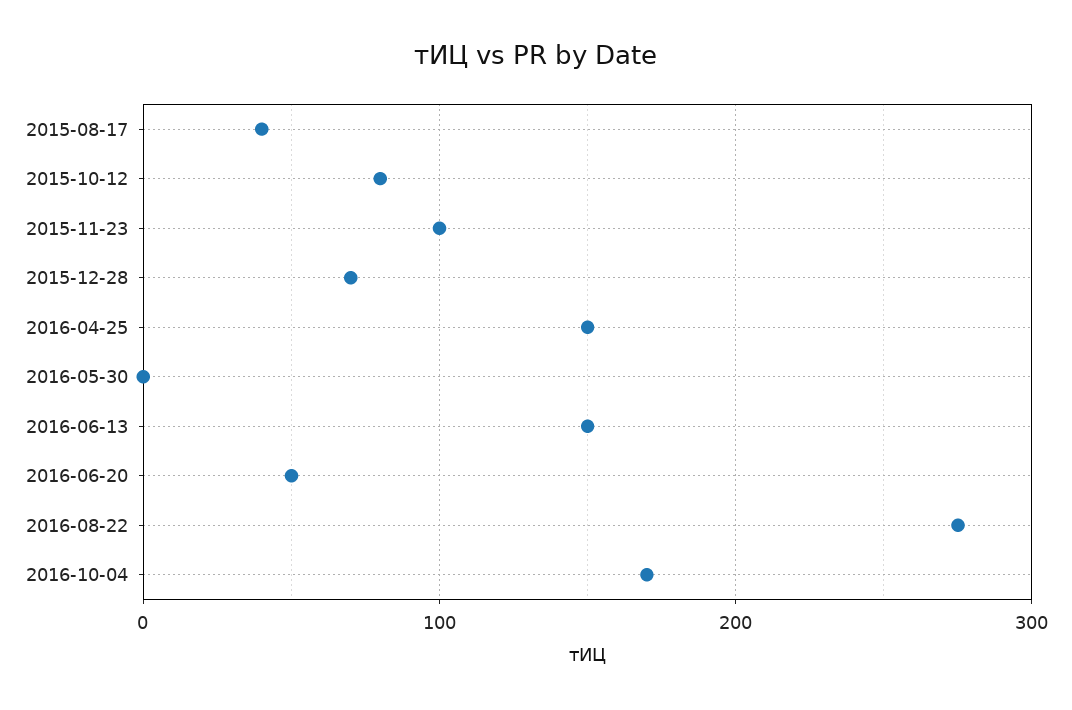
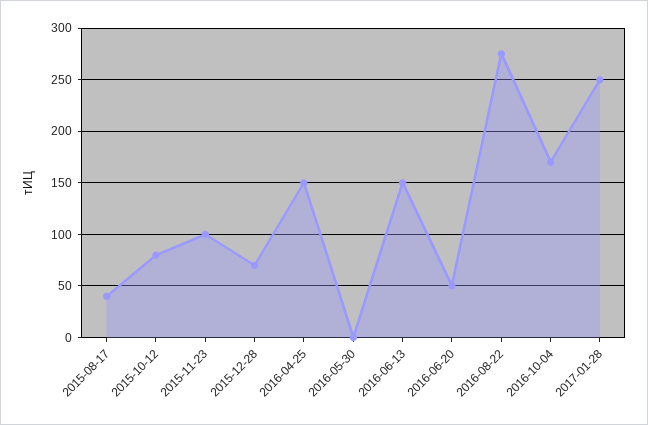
2017-01-28: none -> 250

